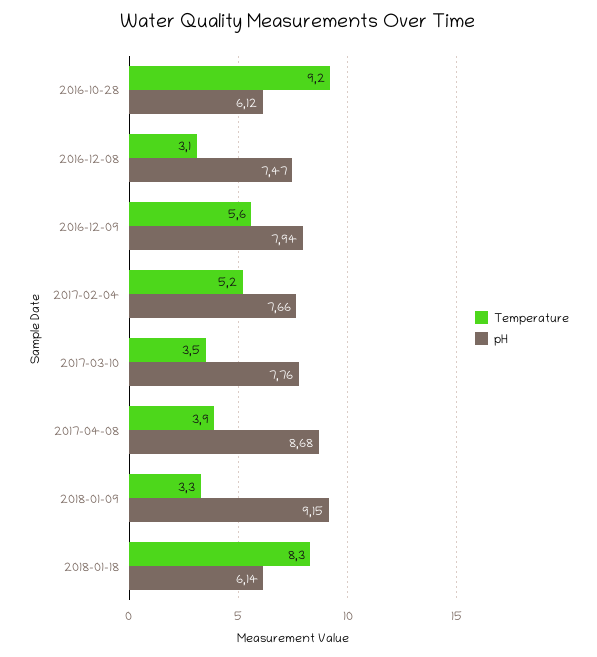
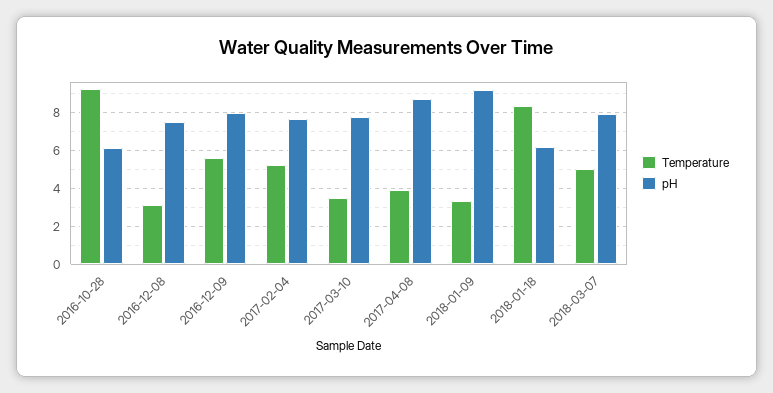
Temperature, 2018-03-07: none -> 5
pH, 2018-03-07: none -> 8

